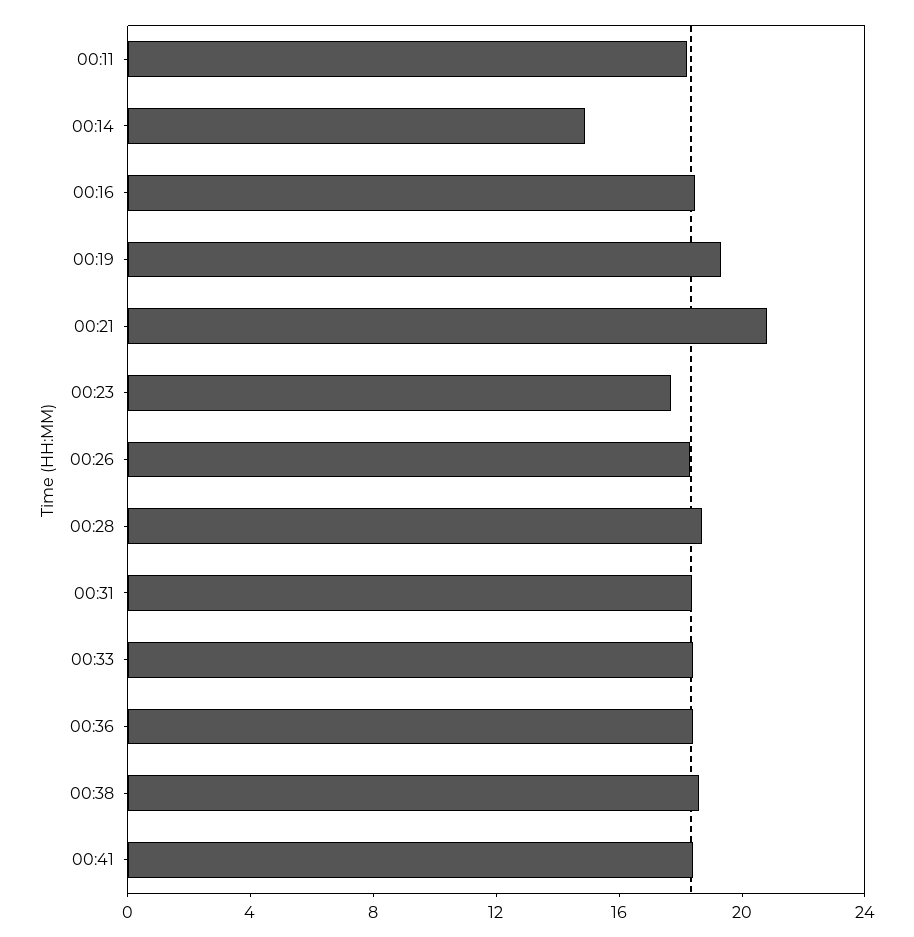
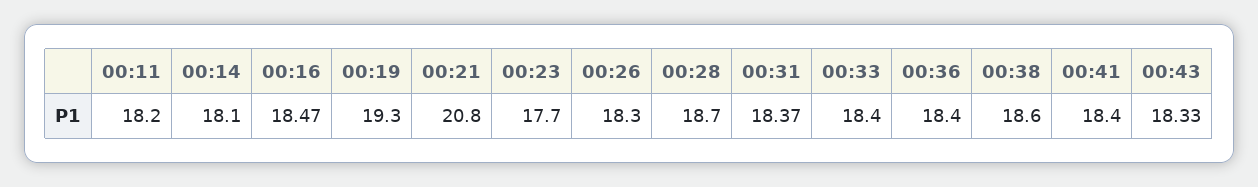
00:14: 15 -> 18.1
00:43: none -> 18.33

